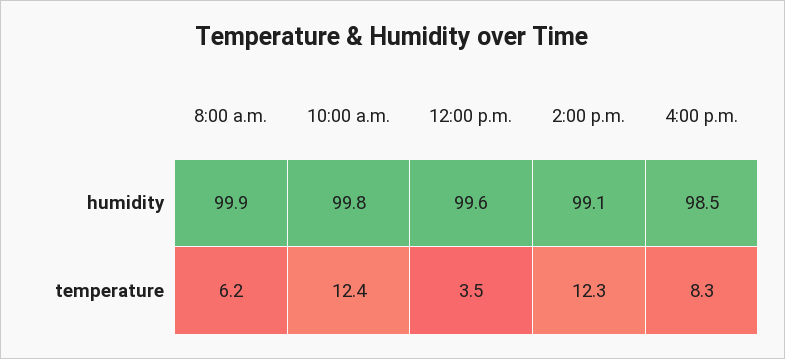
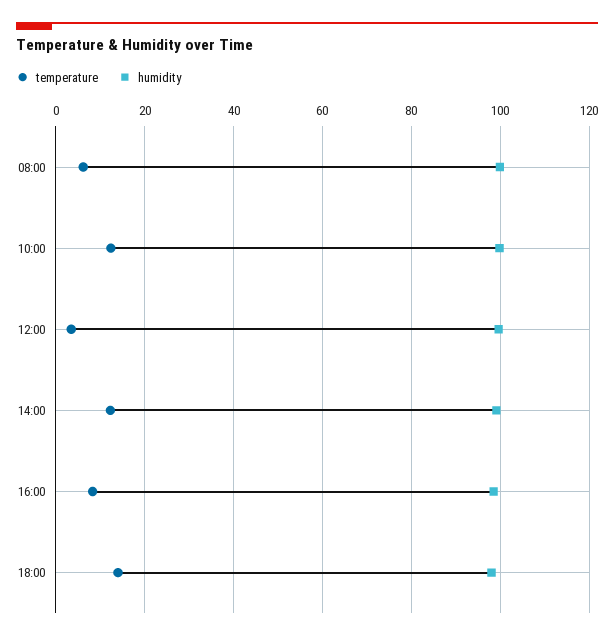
temperature, 18:00: none -> 14
humidity, 18:00: none -> 98

